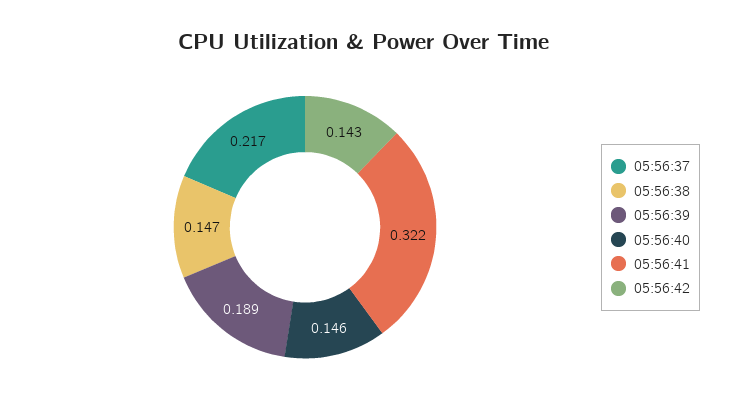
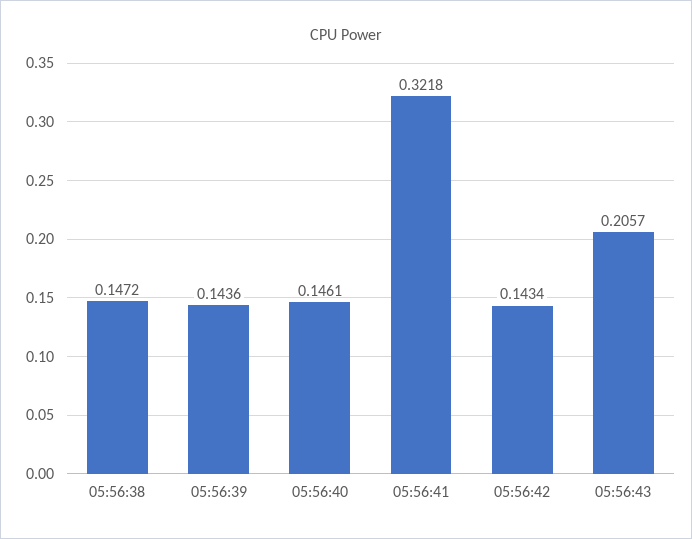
05:56:37: 0.217 -> none
05:56:39: 0.189 -> 0.1436
05:56:43: none -> 0.2057

